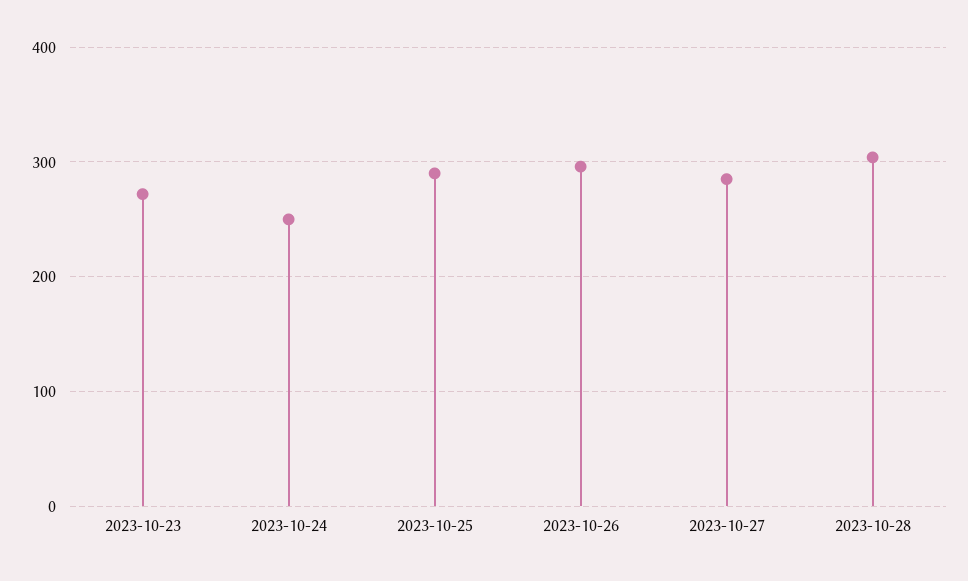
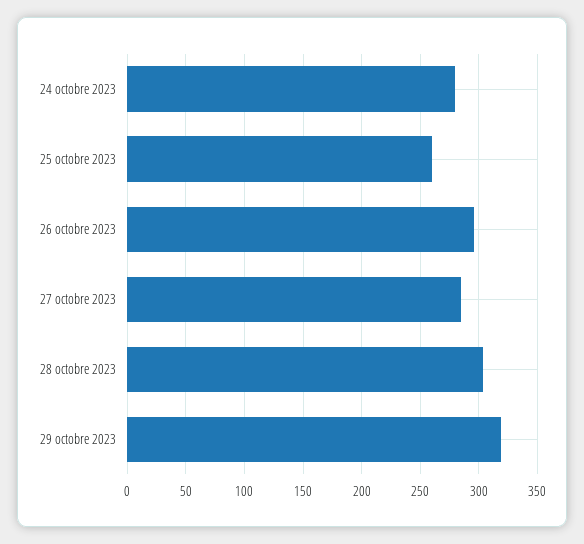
2023-10-23: 270 -> none
2023-10-24: 250 -> 280
2023-10-25: 290 -> 260
29 octobre 2023: none -> 320

